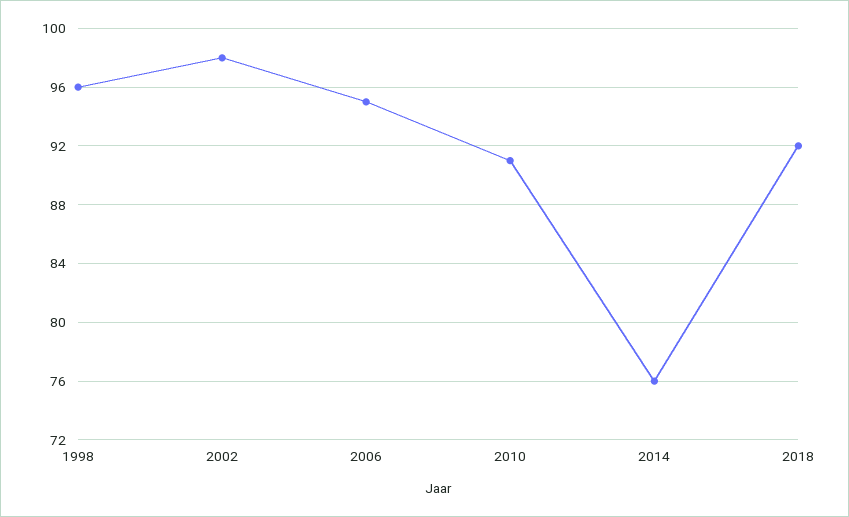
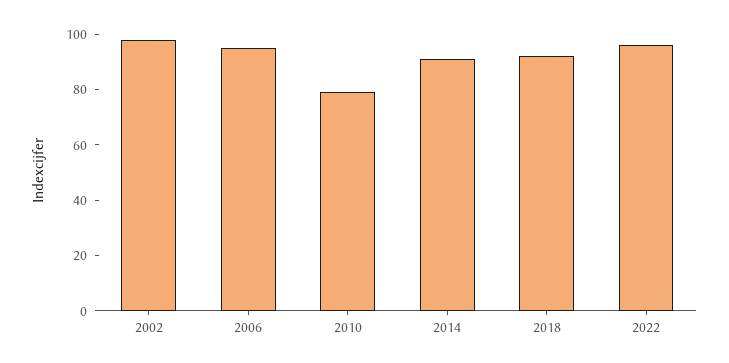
1998: 96 -> none
2010: 91 -> 80
2014: 76 -> 90
2022: none -> 95

